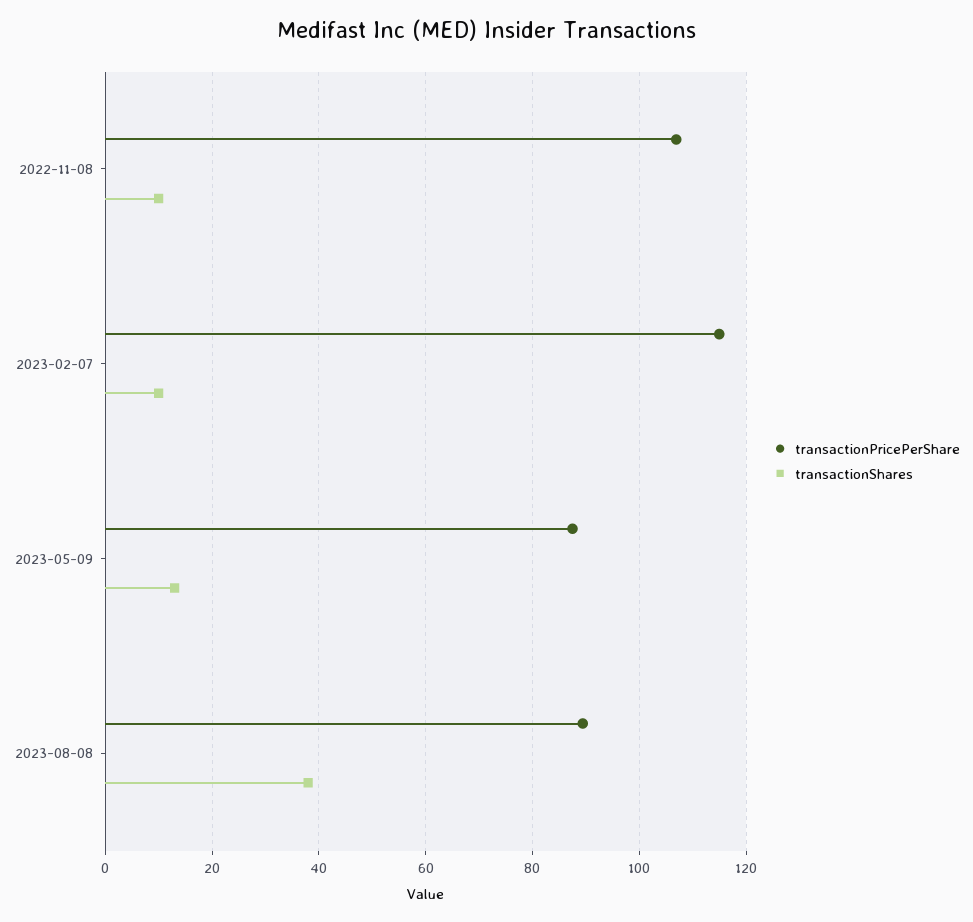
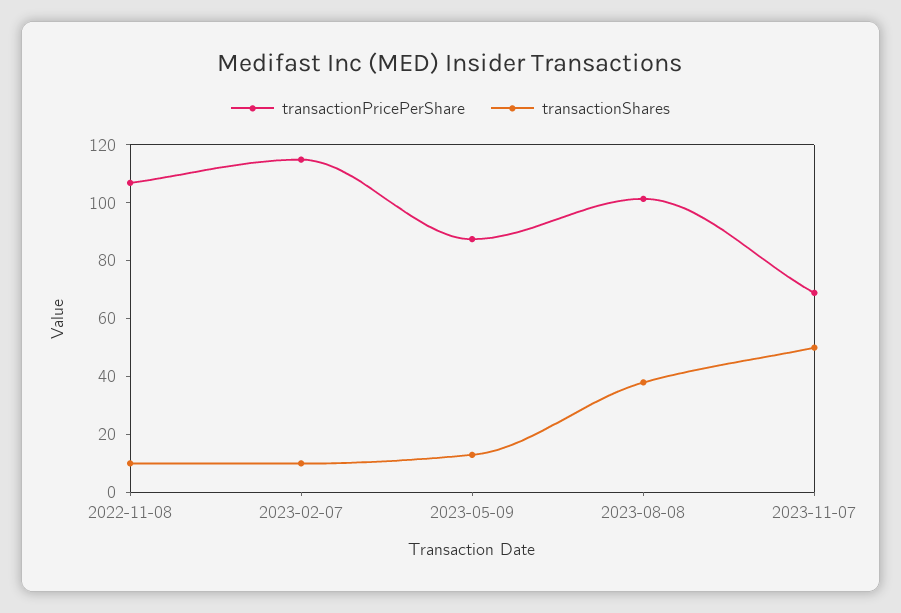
transactionPricePerShare, 2023-08-08: 90 -> 100
transactionPricePerShare, 2023-11-07: none -> 70
transactionShares, 2023-11-07: none -> 50

